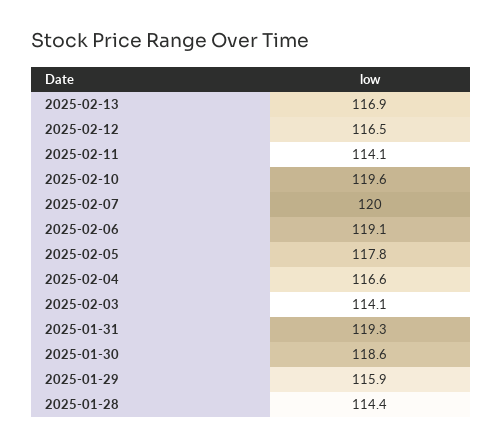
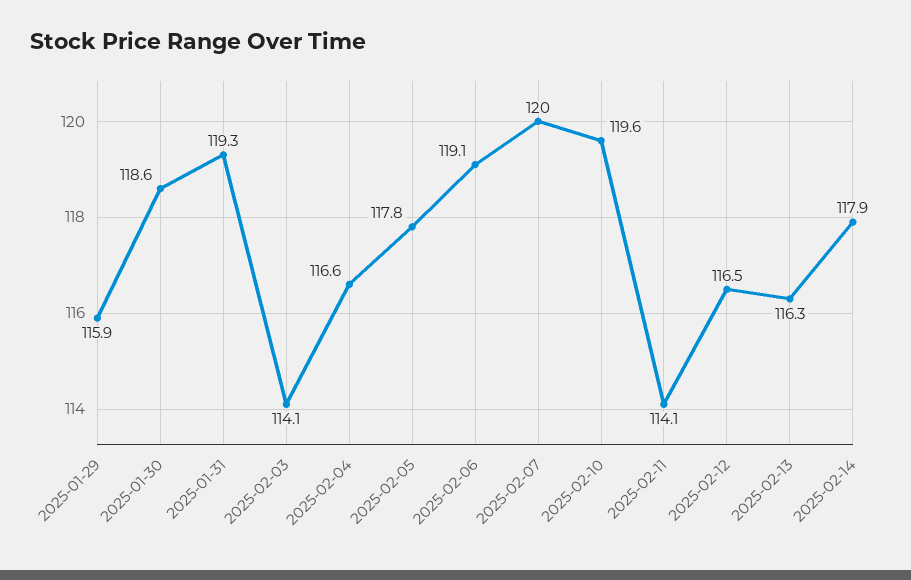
2025-02-13: 116.9 -> 116.3
2025-01-28: 114.4 -> none
2025-02-14: none -> 117.9

